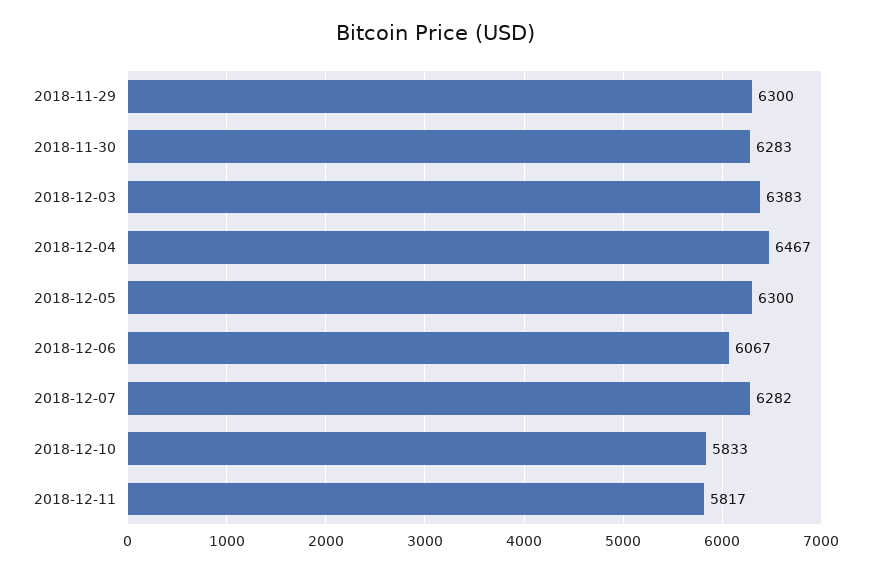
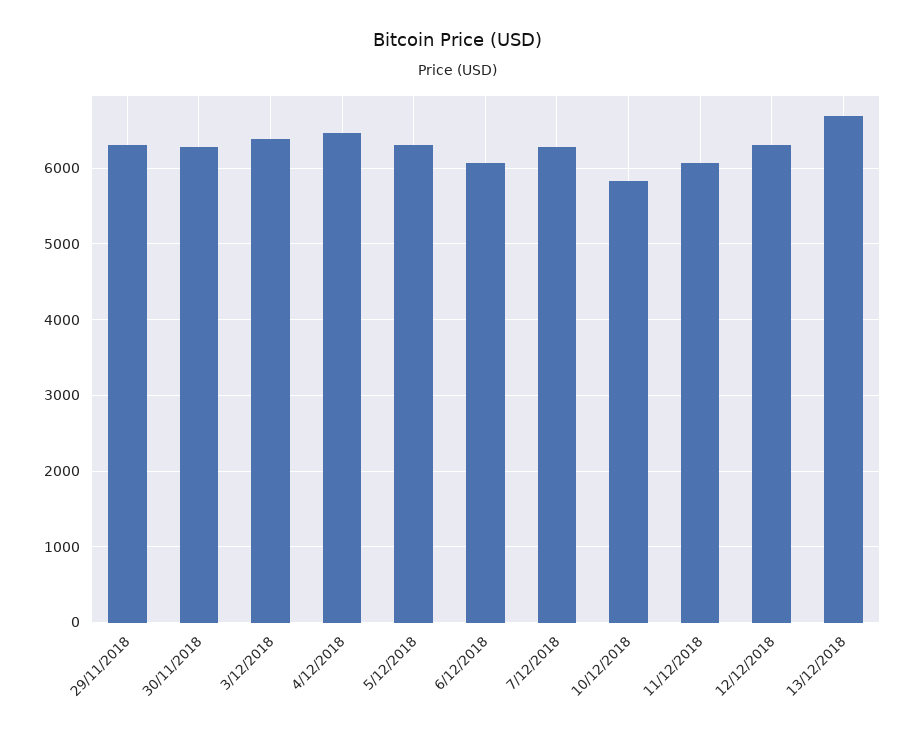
2018-12-11: 5817 -> 6100
12/12/2018: none -> 6300
13/12/2018: none -> 6700

